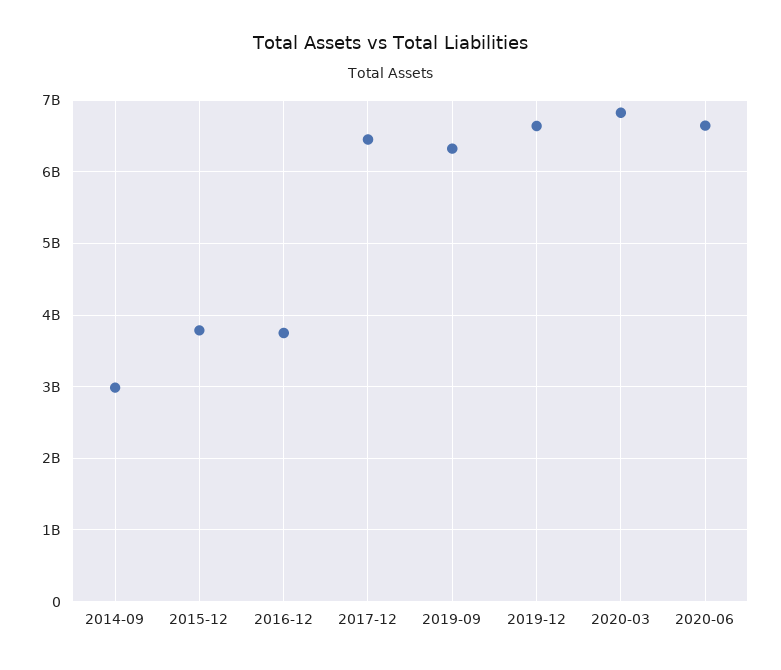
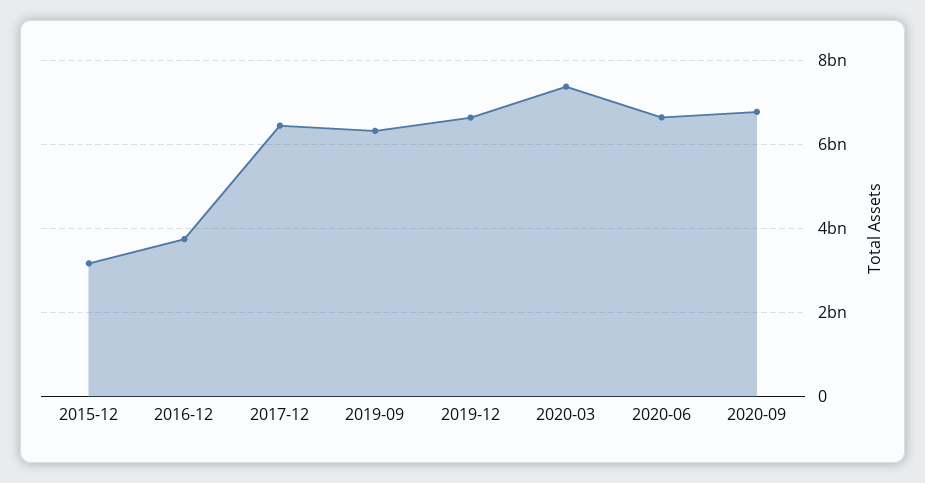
2014-09: 3000000000 -> none
2015-12: 3800000000 -> 3200000000
2020-03: 6800000000 -> 7400000000
2020-09: none -> 6800000000

